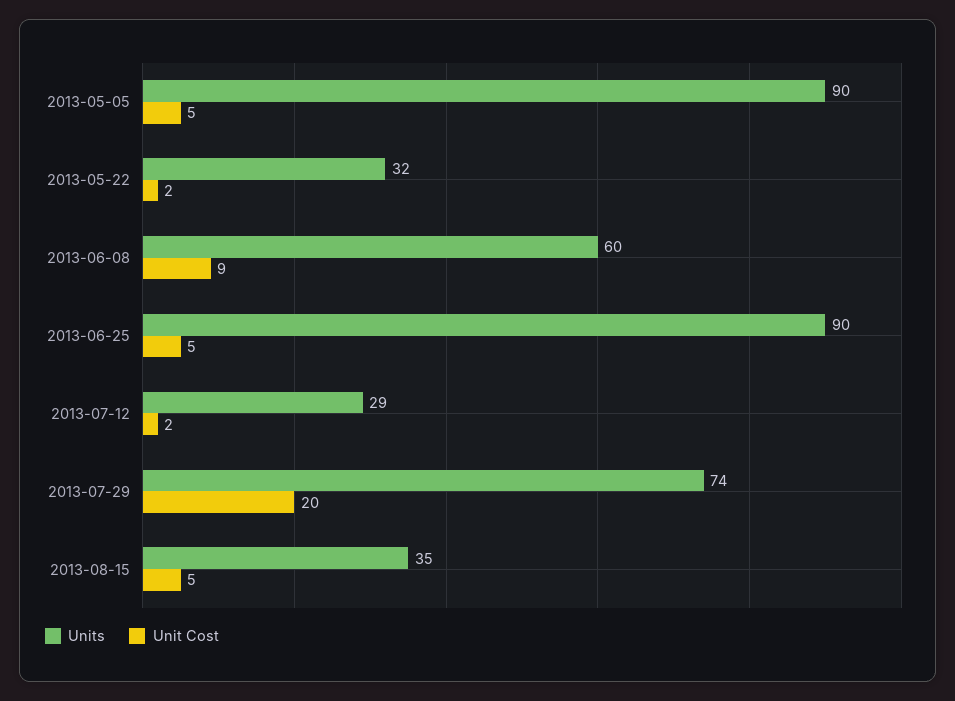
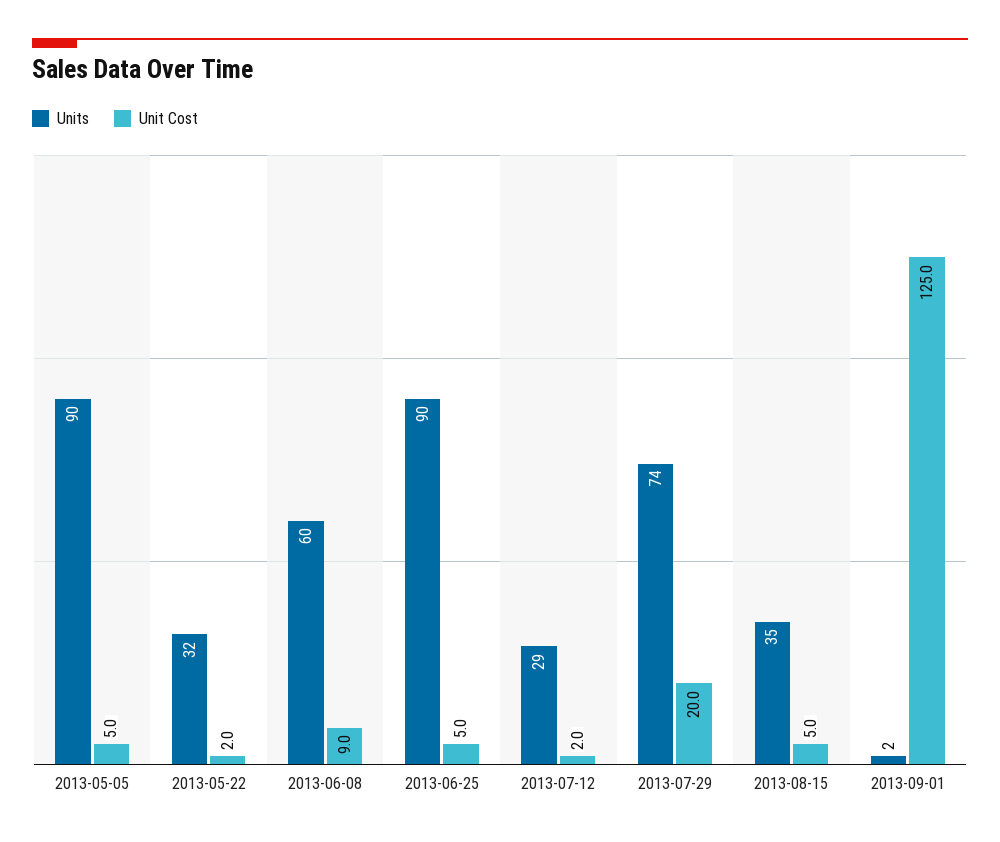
Units, 2013-09-01: none -> 2
Unit Cost, 2013-09-01: none -> 125

